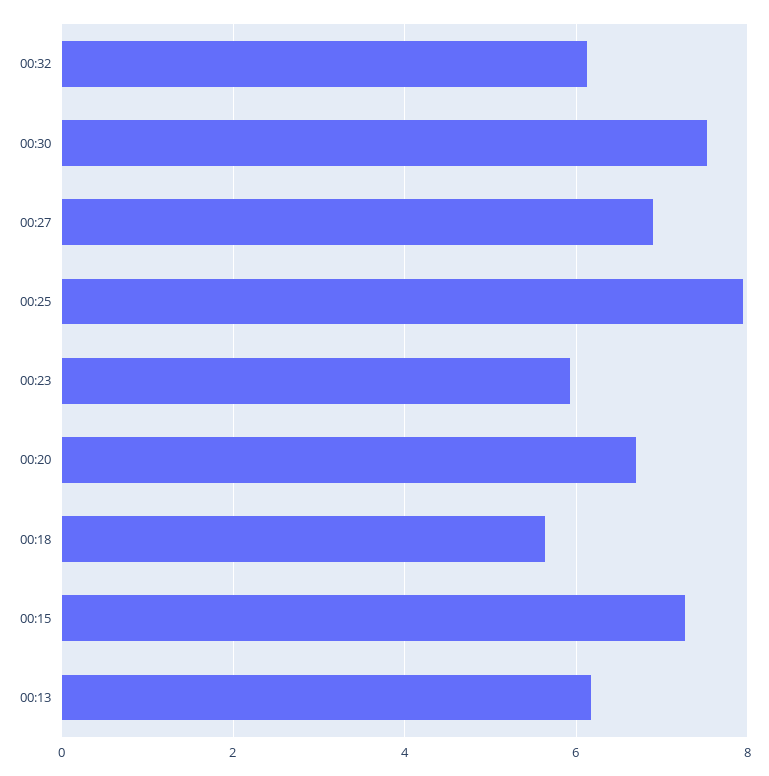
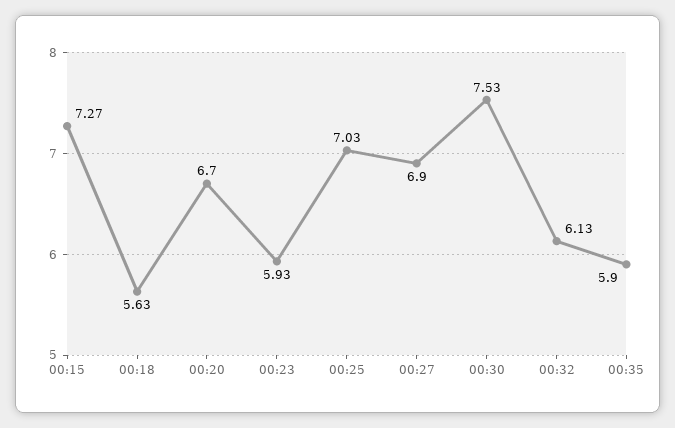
00:25: 8 -> 7.03
00:13: 6.2 -> none
00:35: none -> 5.9

